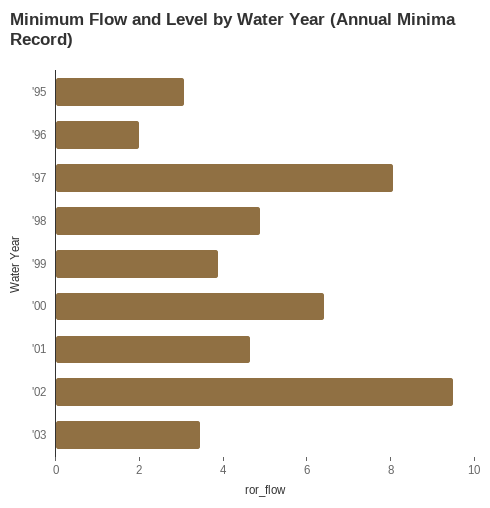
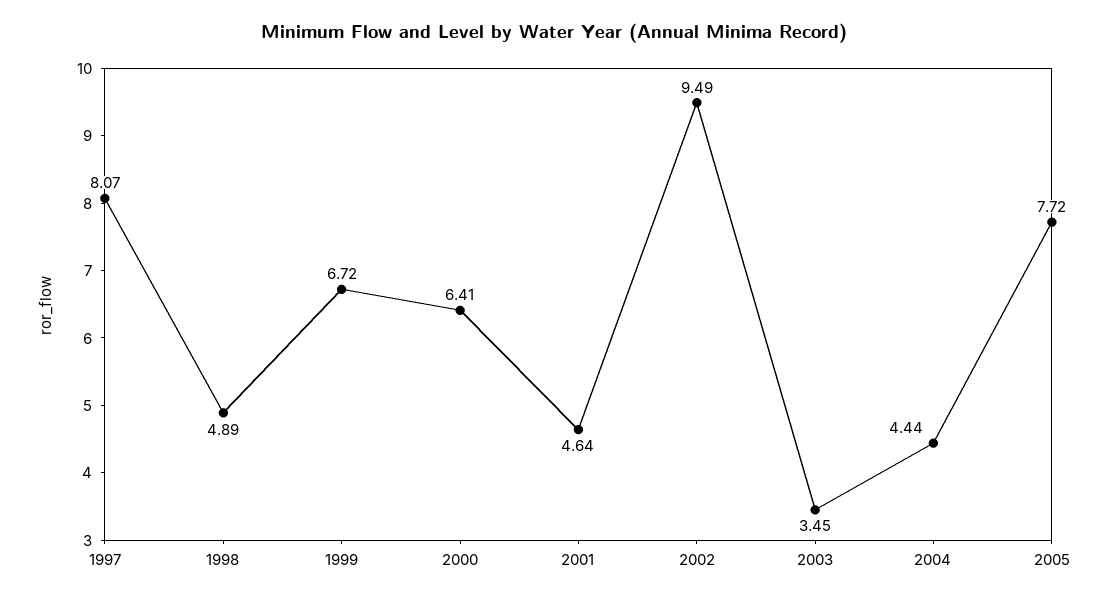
'95: 3 -> none
'96: 2 -> none
'99: 4 -> 6.72
2004: none -> 4.44
2005: none -> 7.72

